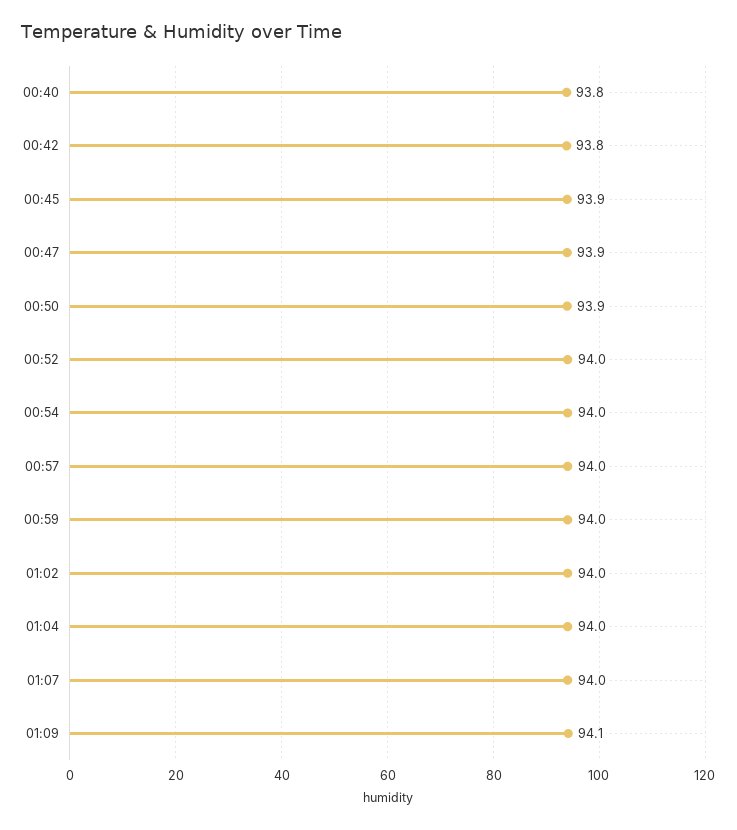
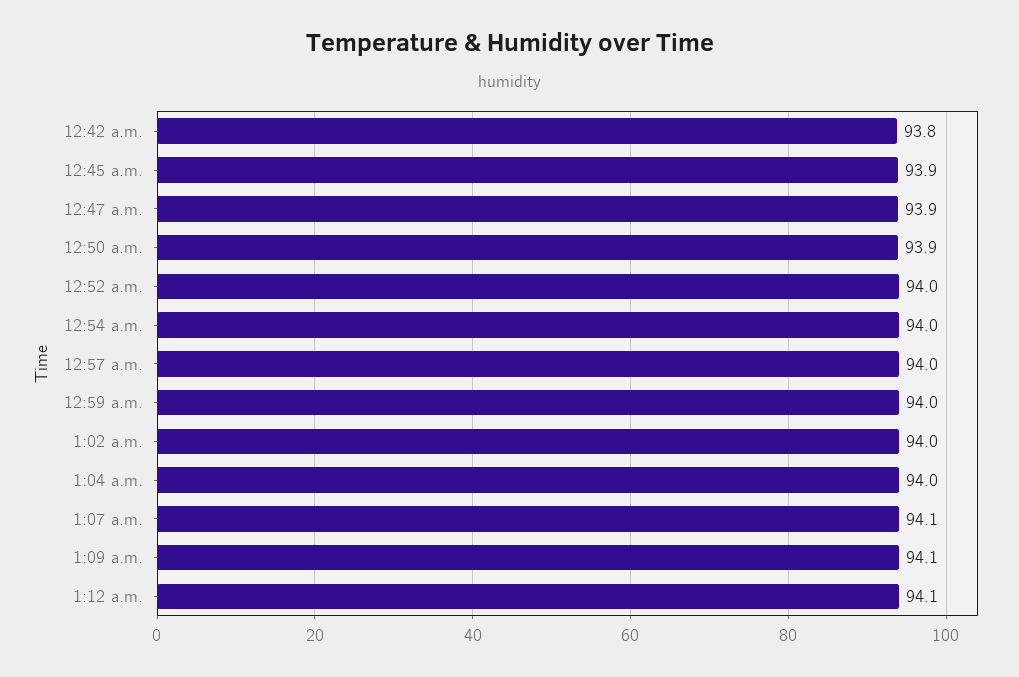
00:40: 93.8 -> none
01:07: 94 -> 94.1
1:12 a.m.: none -> 94.1

